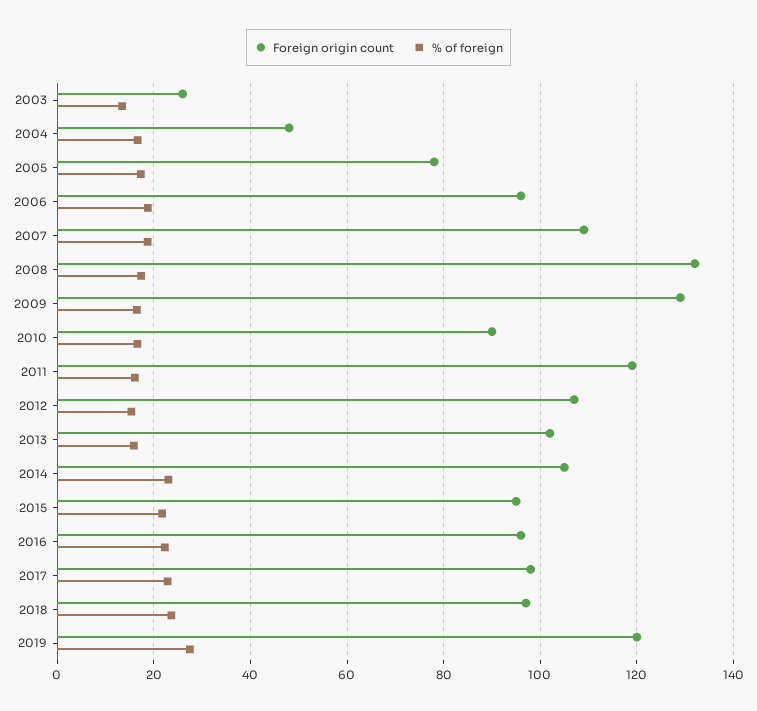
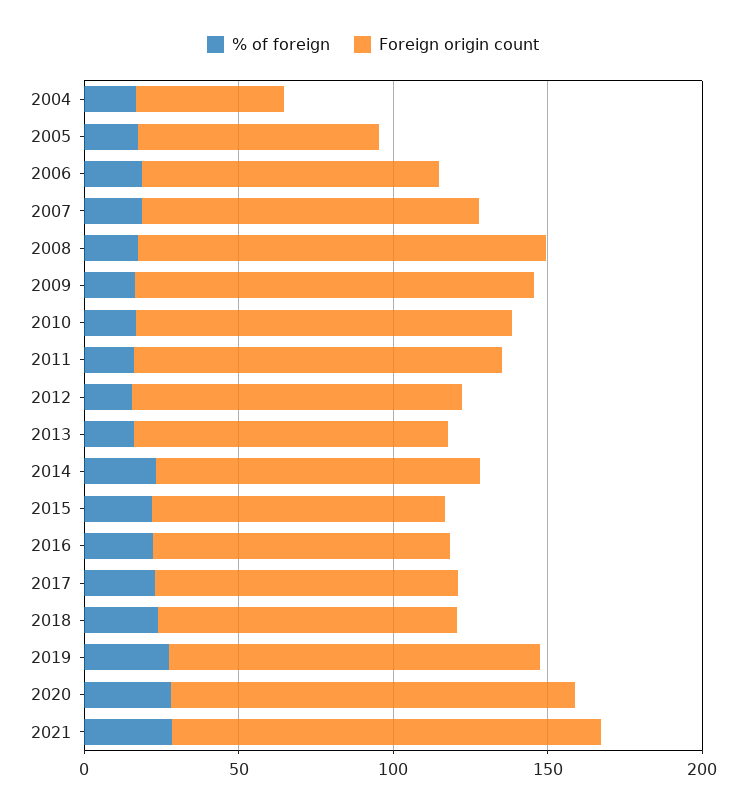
Foreign origin count, 2003: 26 -> none
% of foreign, 2003: 14 -> none
Foreign origin count, 2010: 90 -> 120
% of foreign, 2020: none -> 30
Foreign origin count, 2020: none -> 130
% of foreign, 2021: none -> 30
Foreign origin count, 2021: none -> 140

